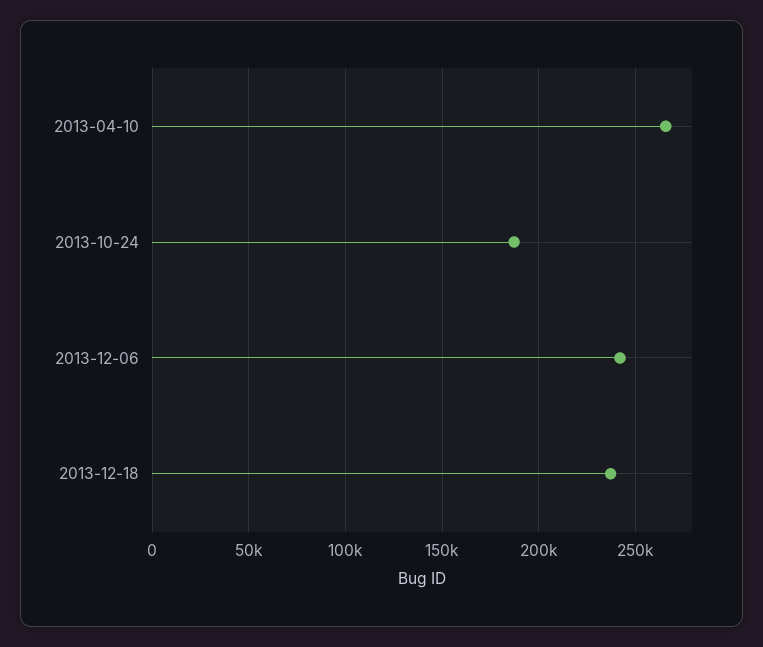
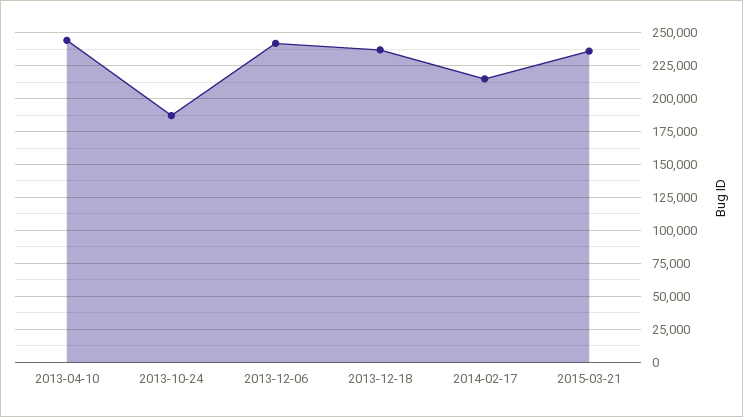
2013-04-10: 265000 -> 245000
2014-02-17: none -> 215000
2015-03-21: none -> 235000

